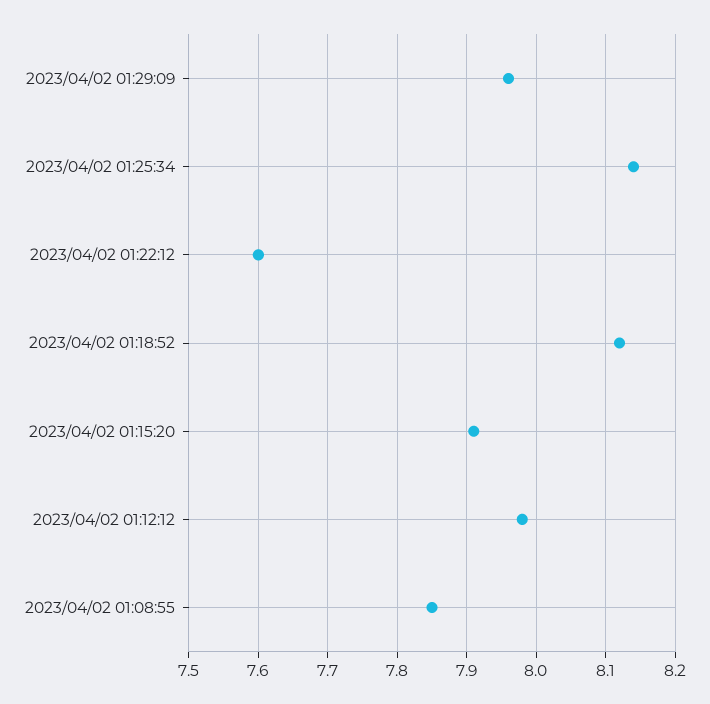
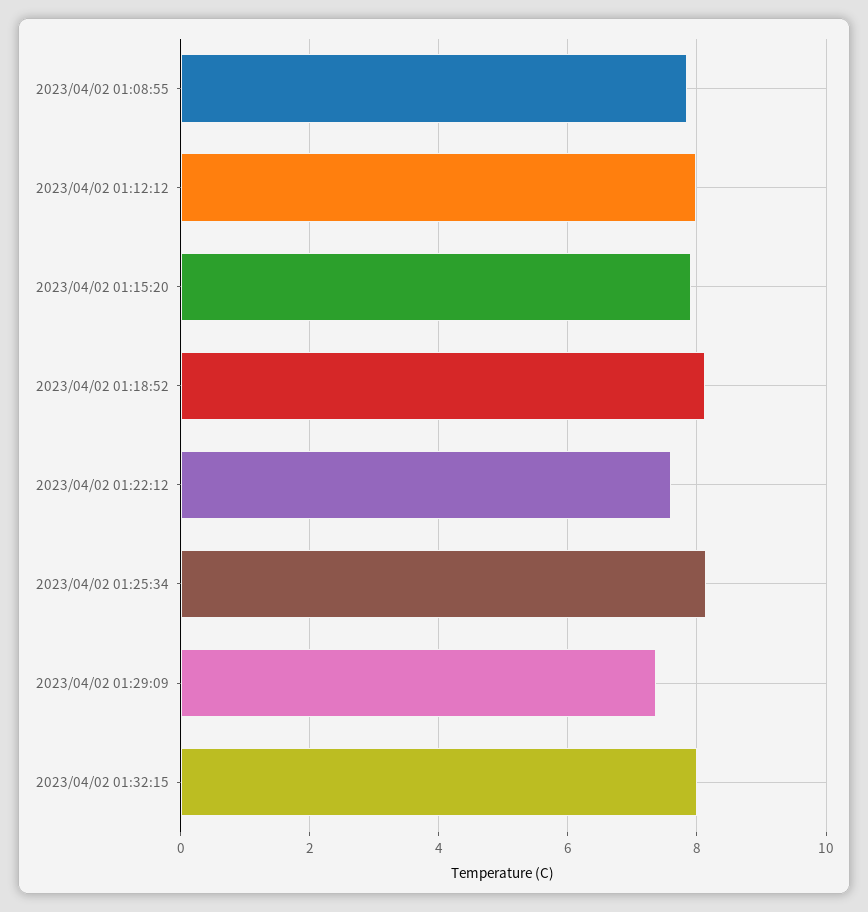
2023/04/02 01:29:09: 7.96 -> 7.4
2023/04/02 01:32:15: none -> 8

